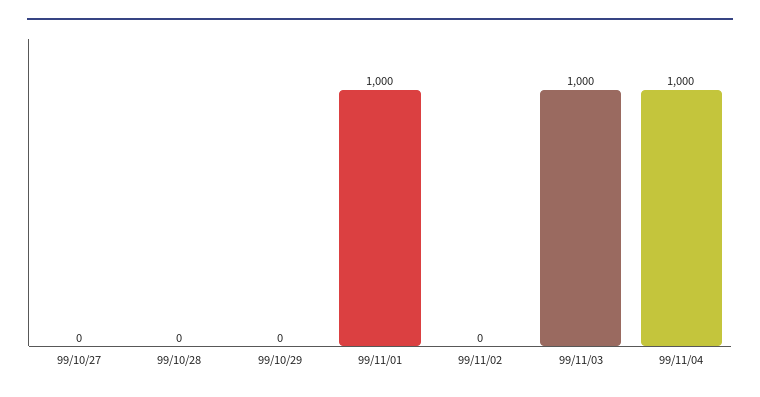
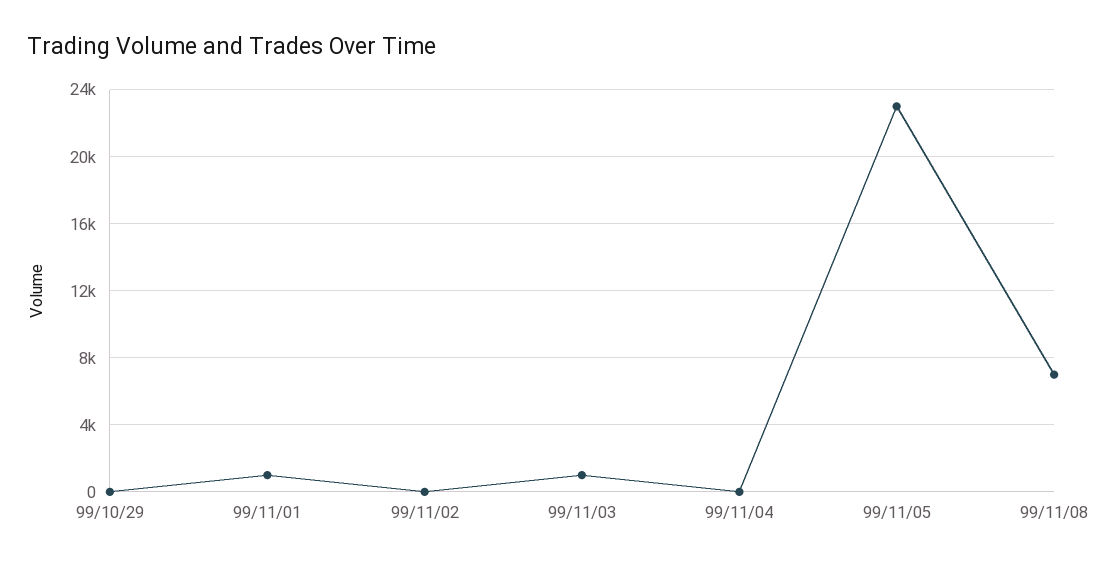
99/10/27: 0 -> none
99/10/28: 0 -> none
99/11/04: 1000 -> 0
99/11/05: none -> 23000
99/11/08: none -> 7000

